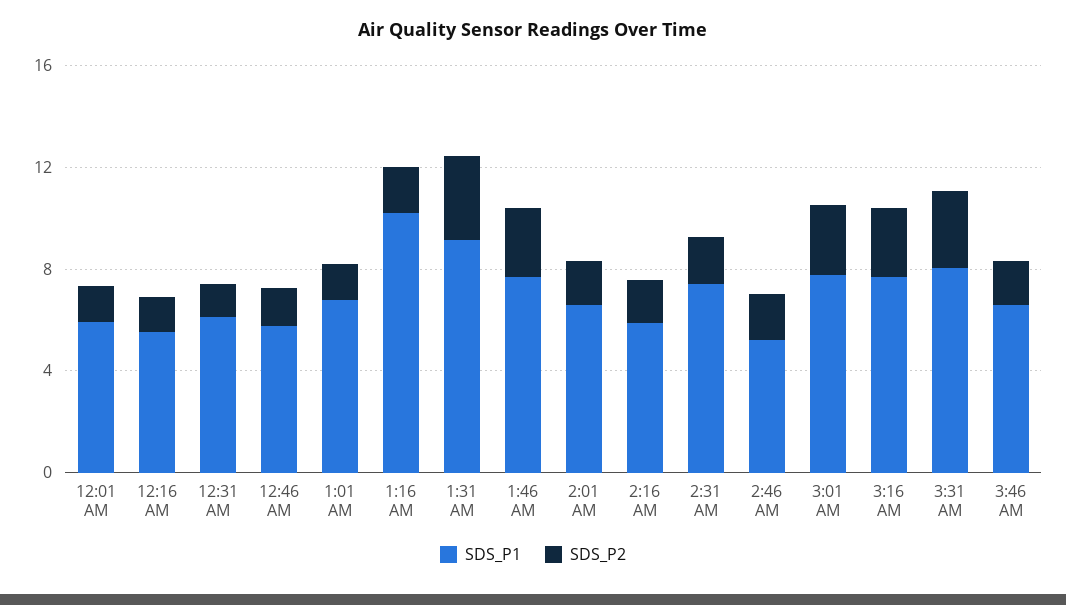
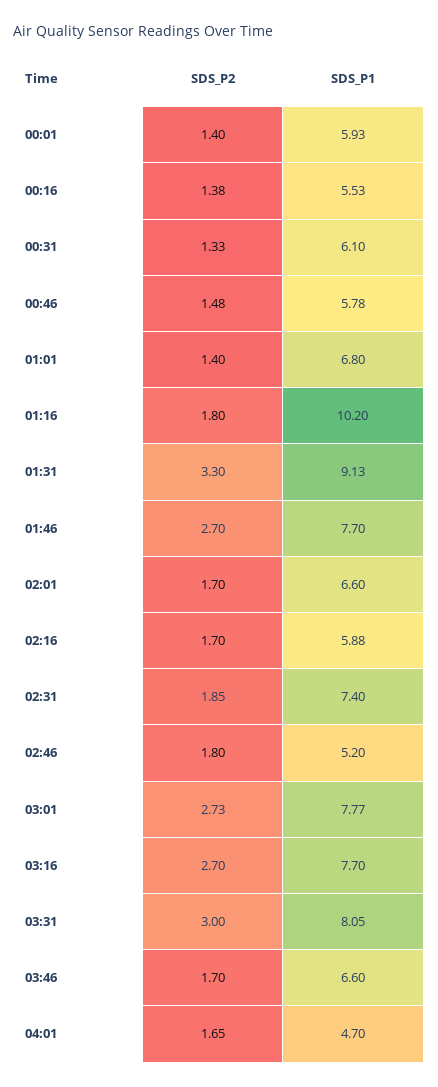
SDS_P2, 04:01: none -> 1.65
SDS_P1, 04:01: none -> 4.7

